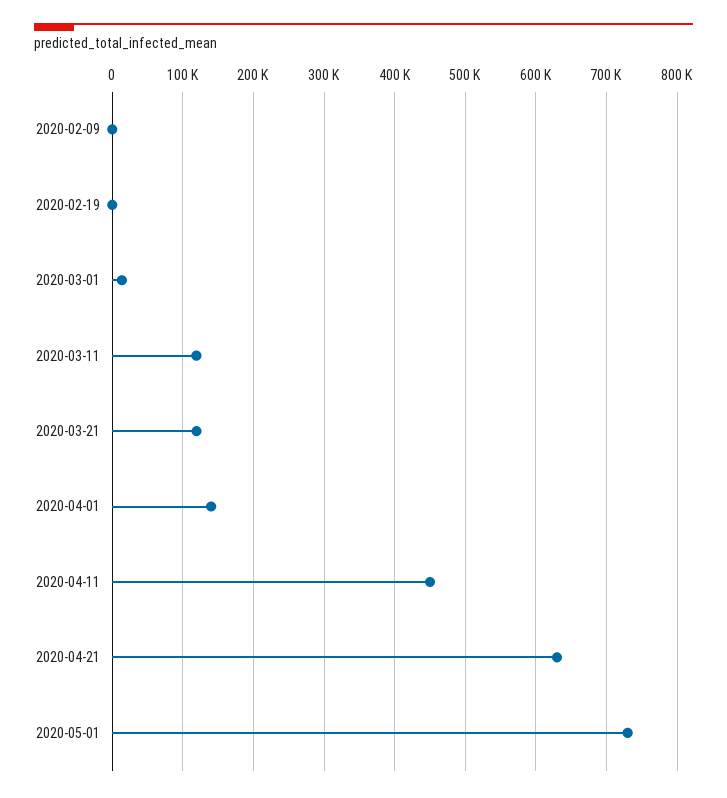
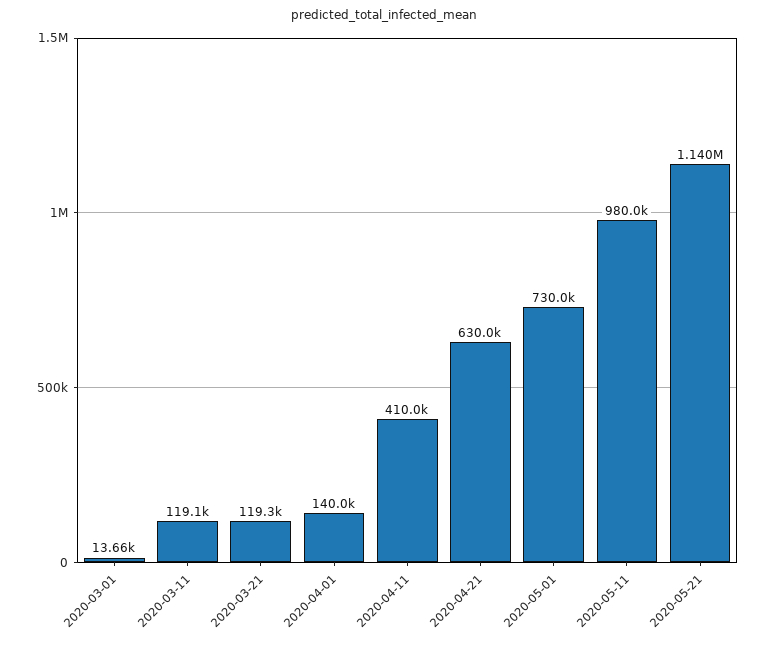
2020-02-09: 0 -> none
2020-02-19: 0 -> none
2020-04-11: 450000 -> 410000
2020-05-11: none -> 980000
2020-05-21: none -> 1140000

